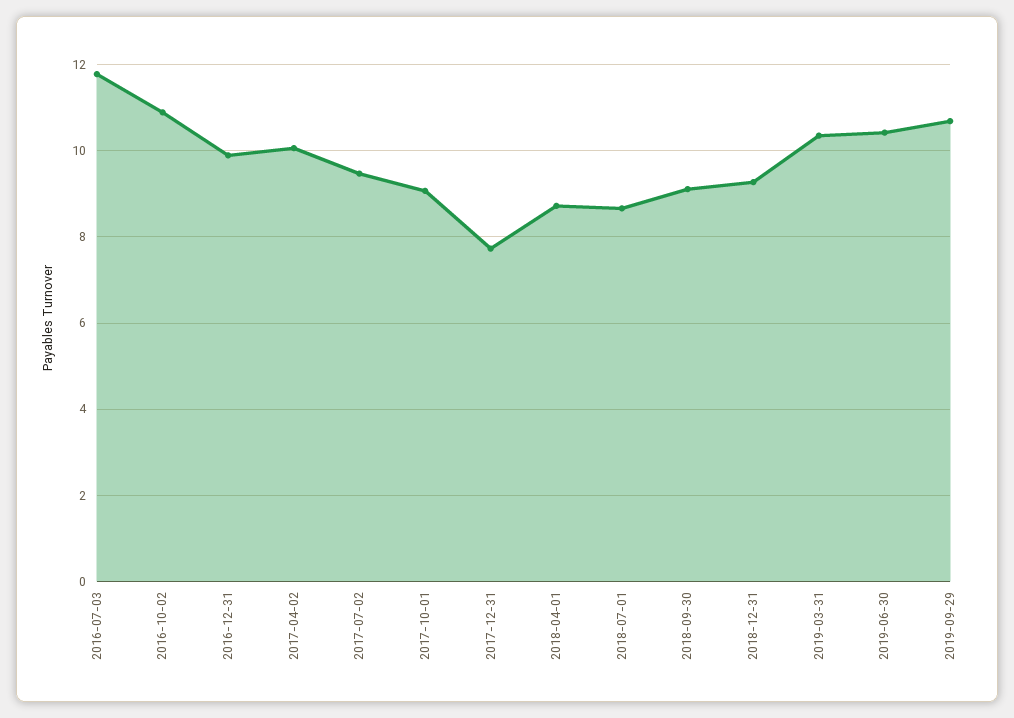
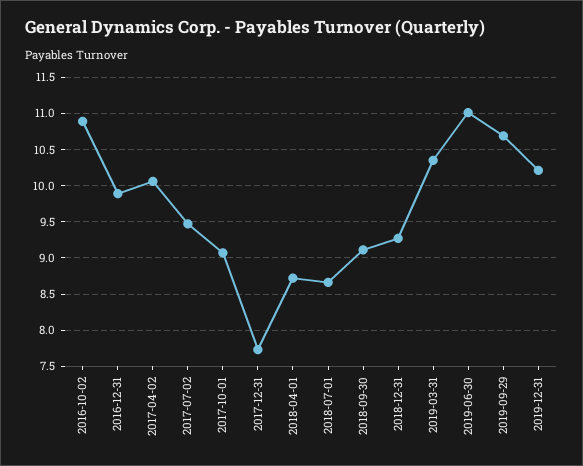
2016-07-03: 11.8 -> none
2019-06-30: 10.4 -> 11
2019-12-31: none -> 10.2

